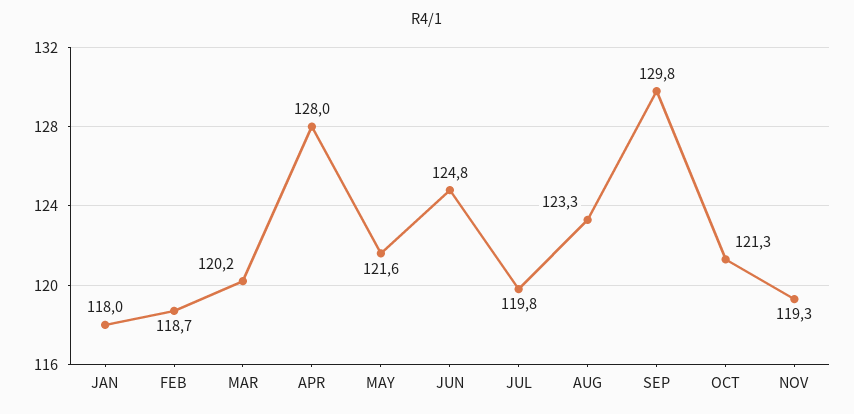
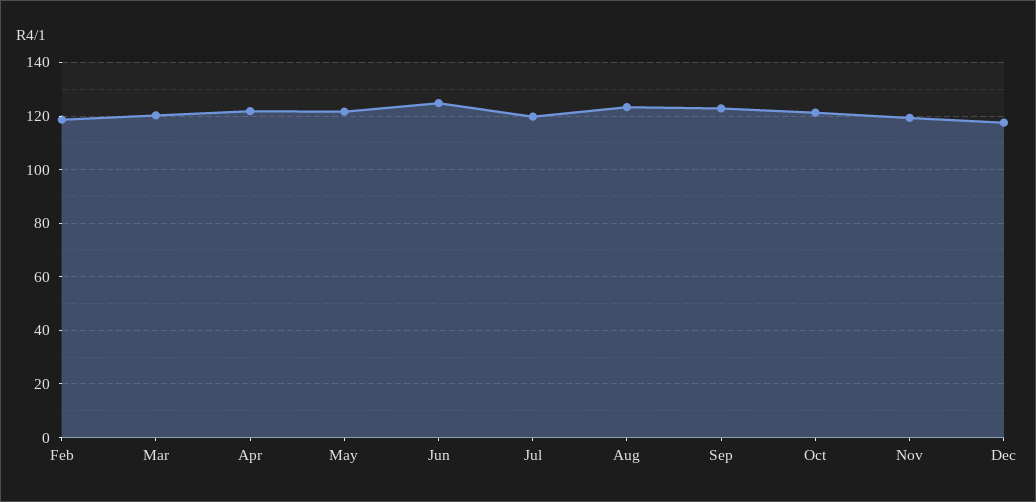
JAN: 118 -> none
APR: 128 -> 122.5
SEP: 129.8 -> 122.5
Dec: none -> 117.5

